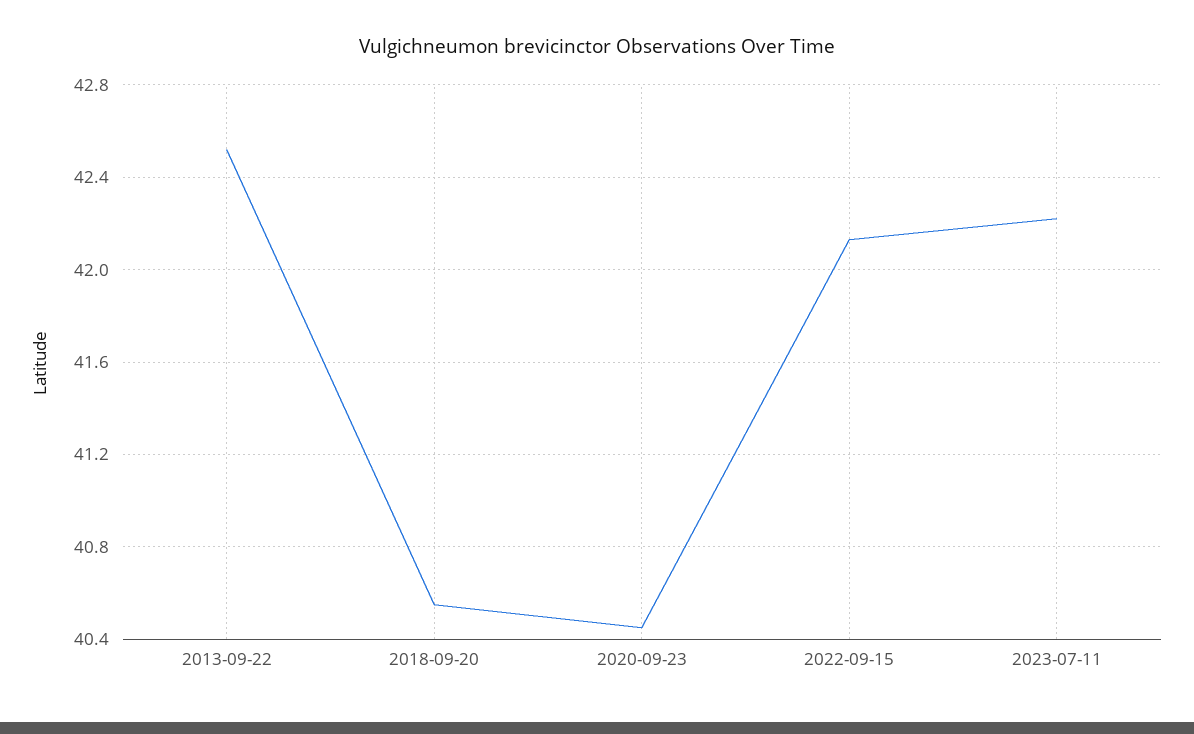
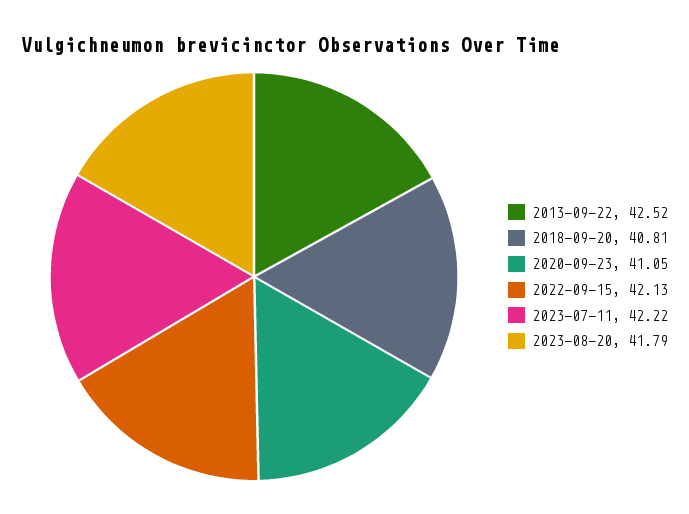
2018-09-20: 40.55 -> 40.81
2020-09-23: 40.45 -> 41.05
2023-08-20: none -> 41.79

